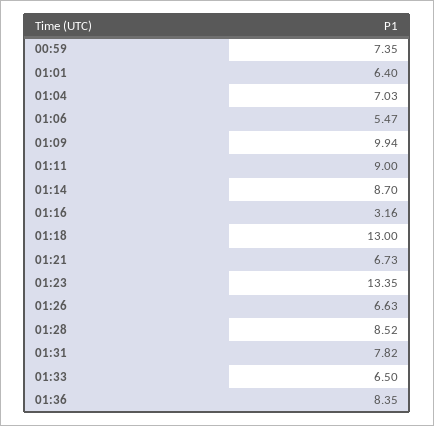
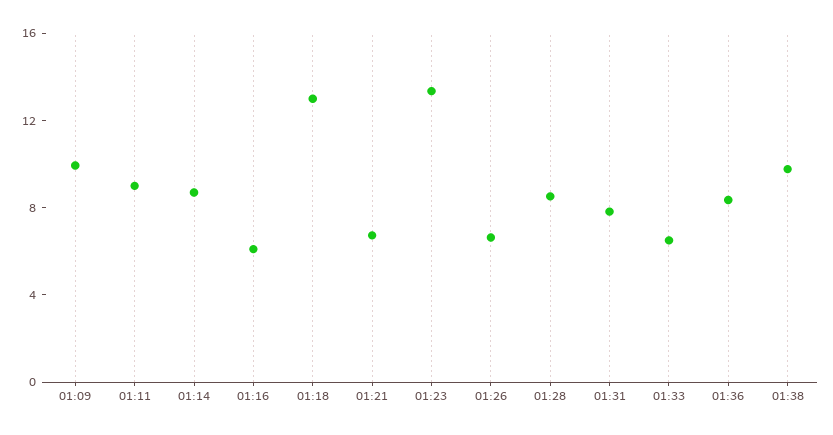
00:59: 7.35 -> none
01:01: 6.4 -> none
01:04: 7.03 -> none
01:06: 5.47 -> none
01:16: 3.16 -> 6
01:38: none -> 10

